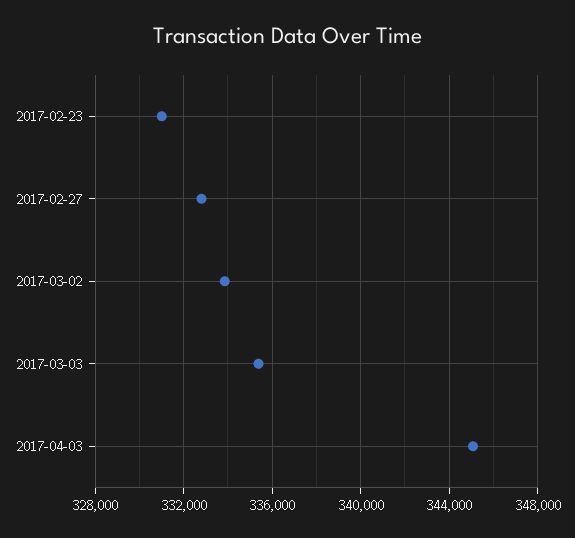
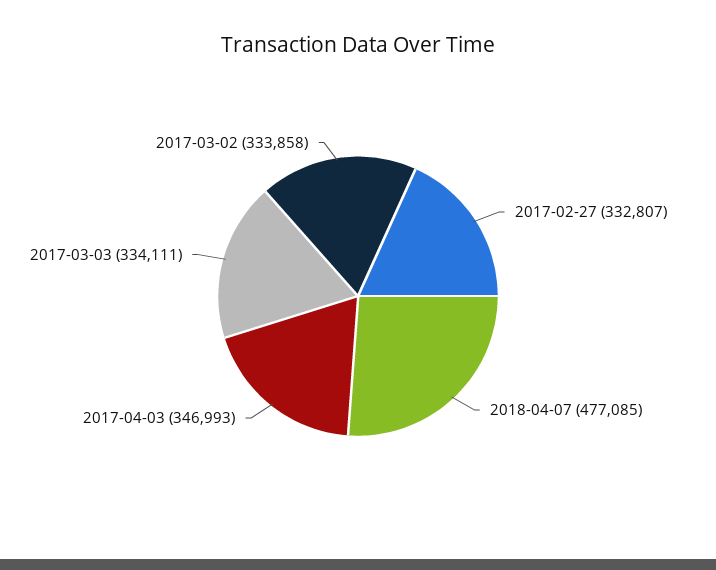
2017-02-23: 331000 -> none
2017-03-03: 335500 -> 334111
2017-04-03: 345000 -> 346993
2018-04-07: none -> 477085

